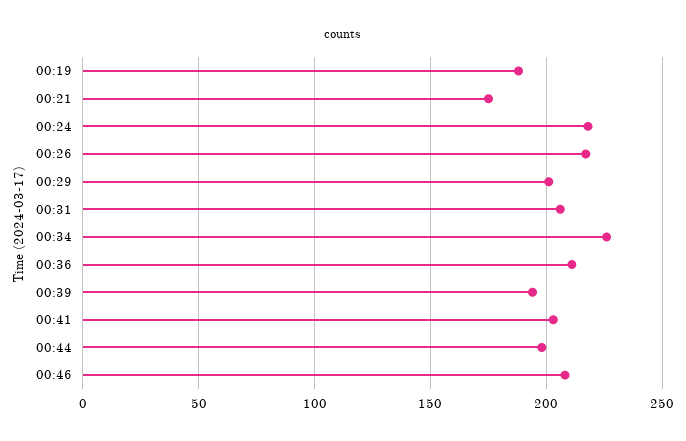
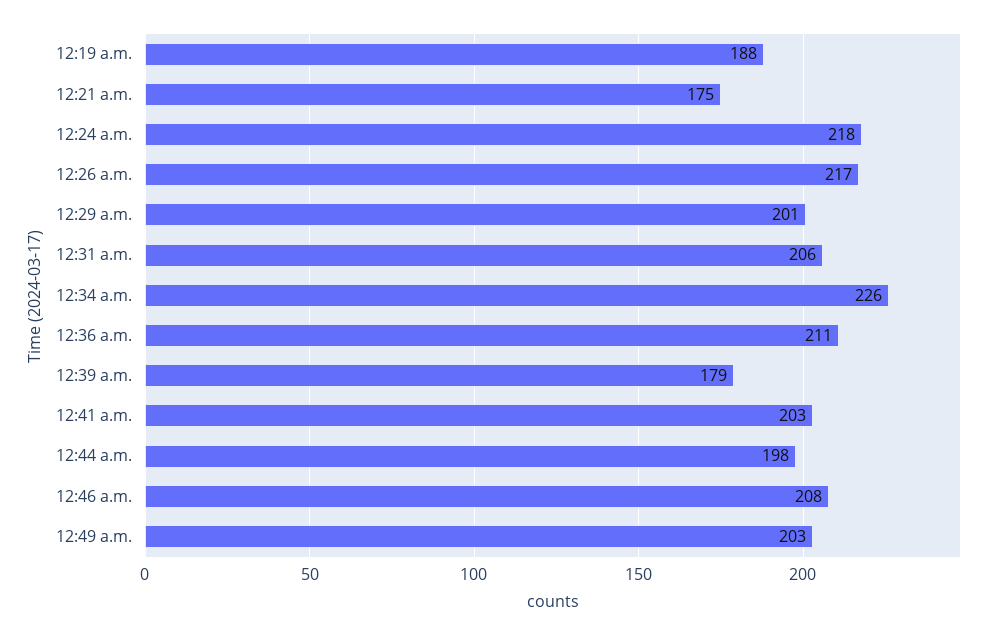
00:39: 195 -> 179
12:49 a.m.: none -> 203

